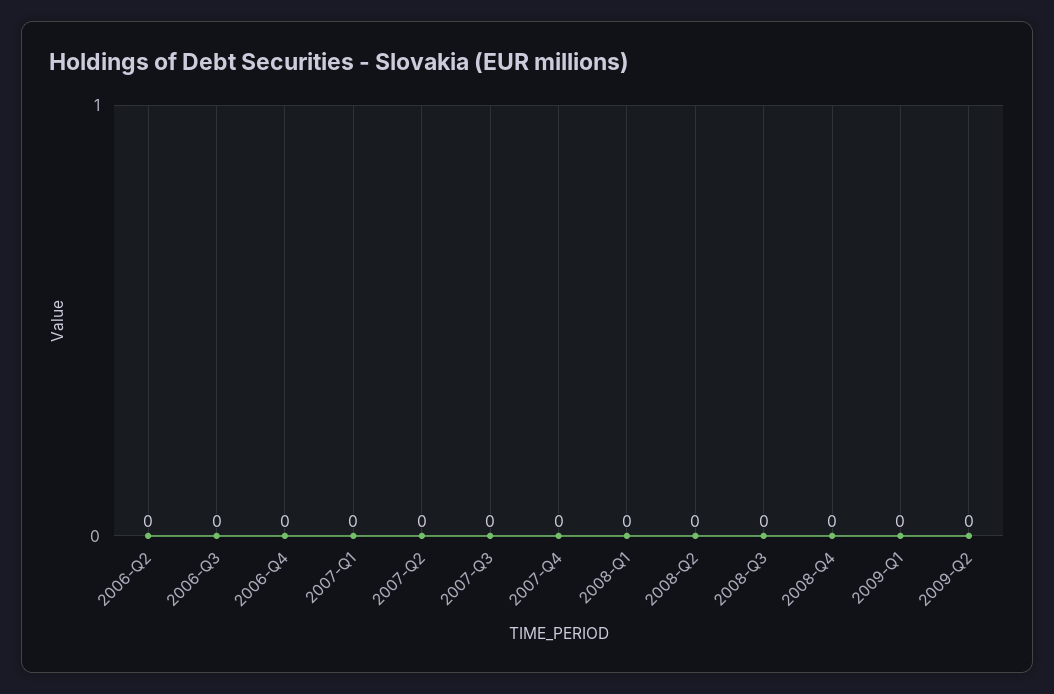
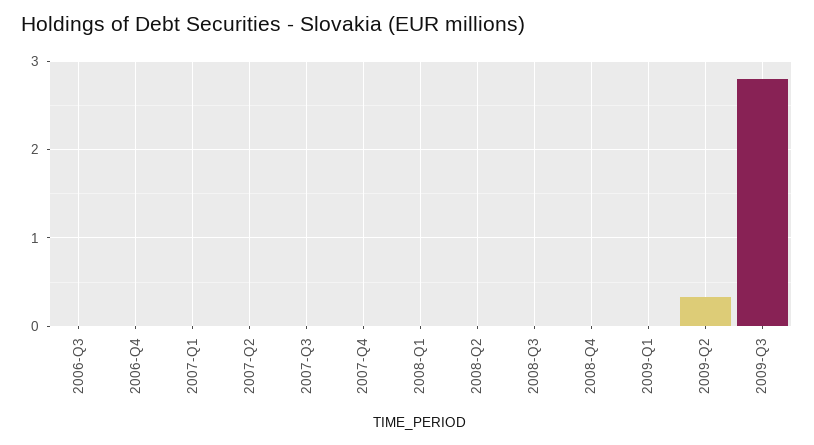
2006-Q2: 0 -> none
2009-Q2: 0 -> 0.3
2009-Q3: none -> 2.8

